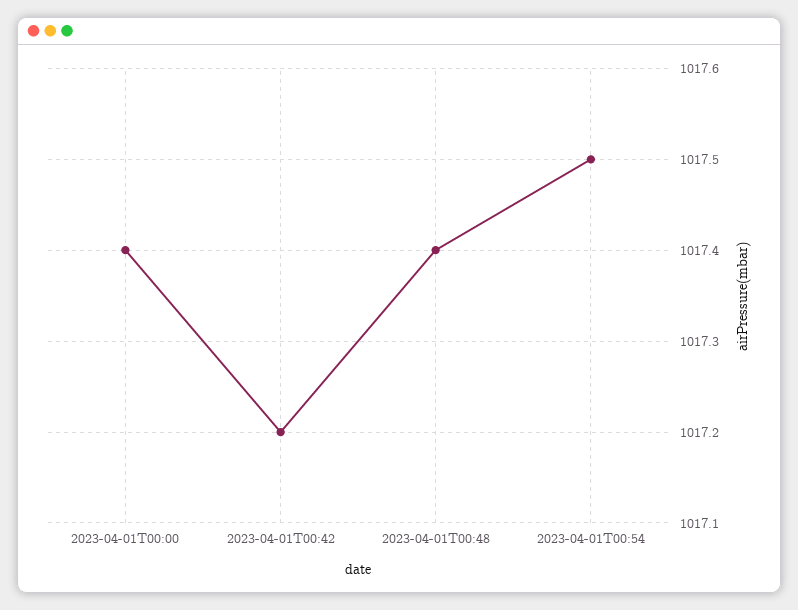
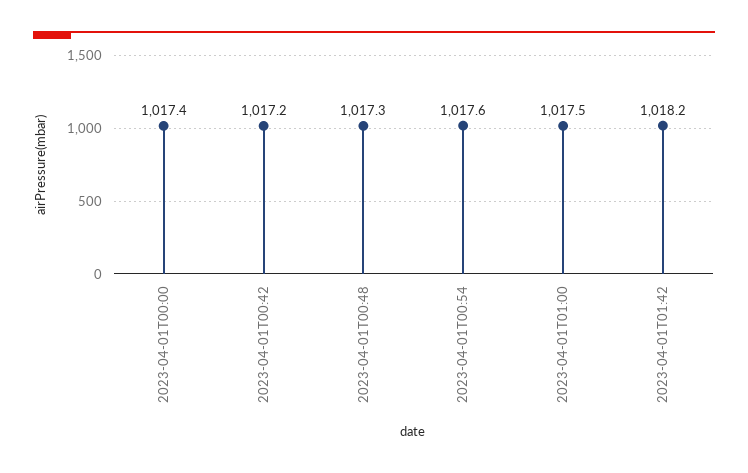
2023-04-01T00:48: 1017.4 -> 1017.3
2023-04-01T00:54: 1017.5 -> 1017.6
2023-04-01T01:00: none -> 1017.5
2023-04-01T01:42: none -> 1018.2

